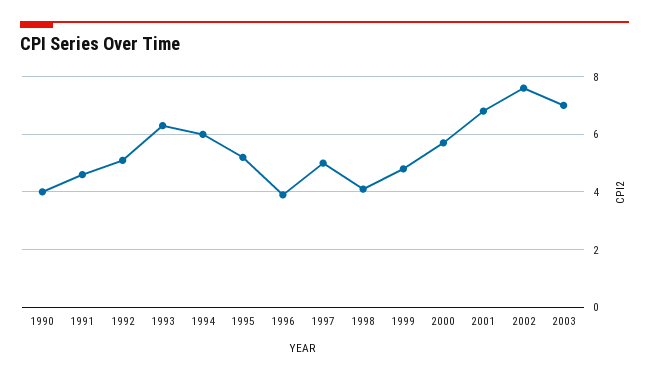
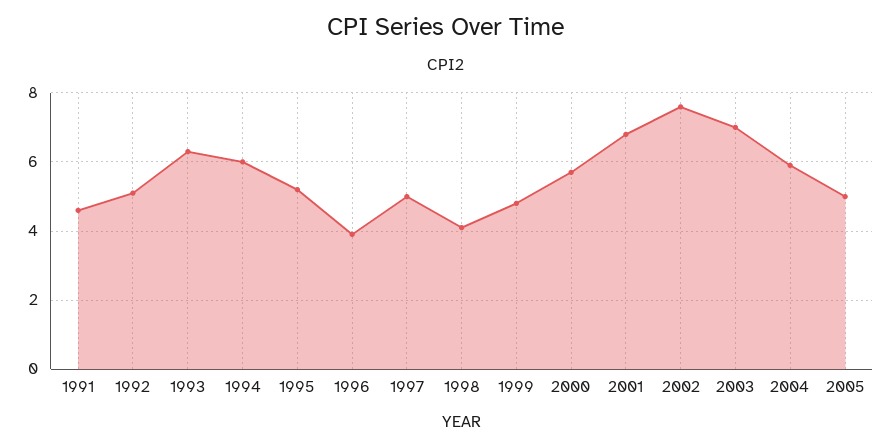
1990: 4 -> none
2004: none -> 6
2005: none -> 5

